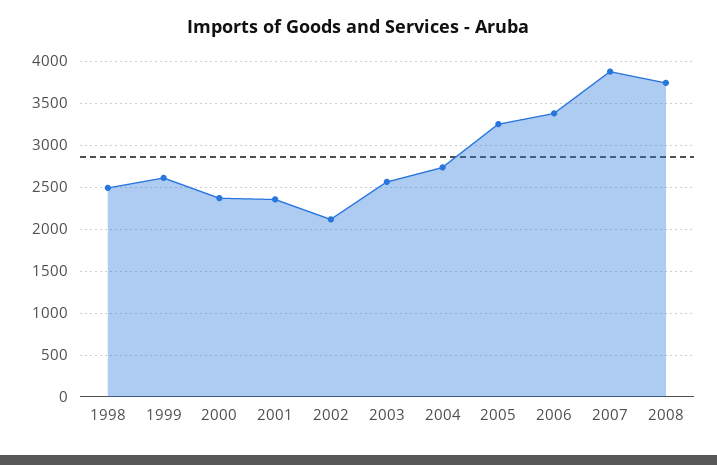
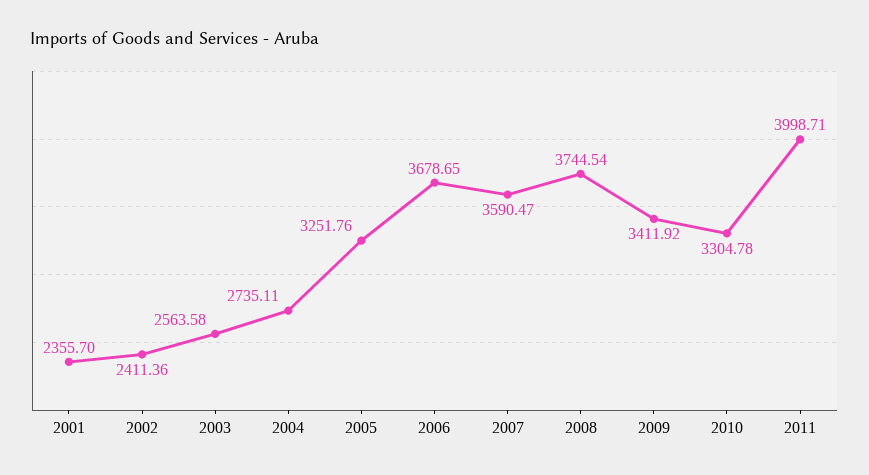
1998: 2500 -> none
1999: 2600 -> none
2000: 2400 -> none
2002: 2100 -> 2411.36
2006: 3400 -> 3678.65
2007: 3900 -> 3590.47
2009: none -> 3411.92
2010: none -> 3304.78
2011: none -> 3998.71

